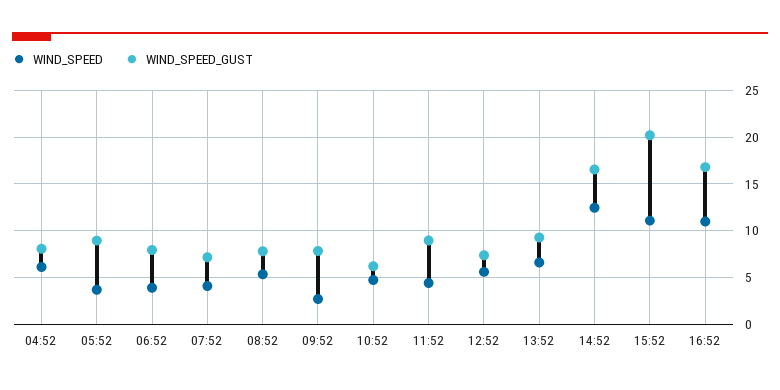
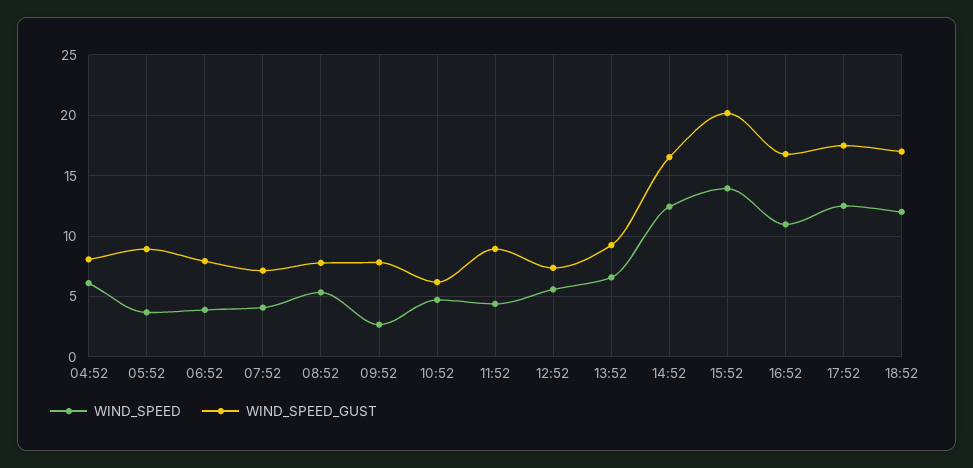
WIND_SPEED, 15:52: 11 -> 14
WIND_SPEED, 17:52: none -> 12.5
WIND_SPEED_GUST, 17:52: none -> 17.5
WIND_SPEED, 18:52: none -> 12
WIND_SPEED_GUST, 18:52: none -> 17

